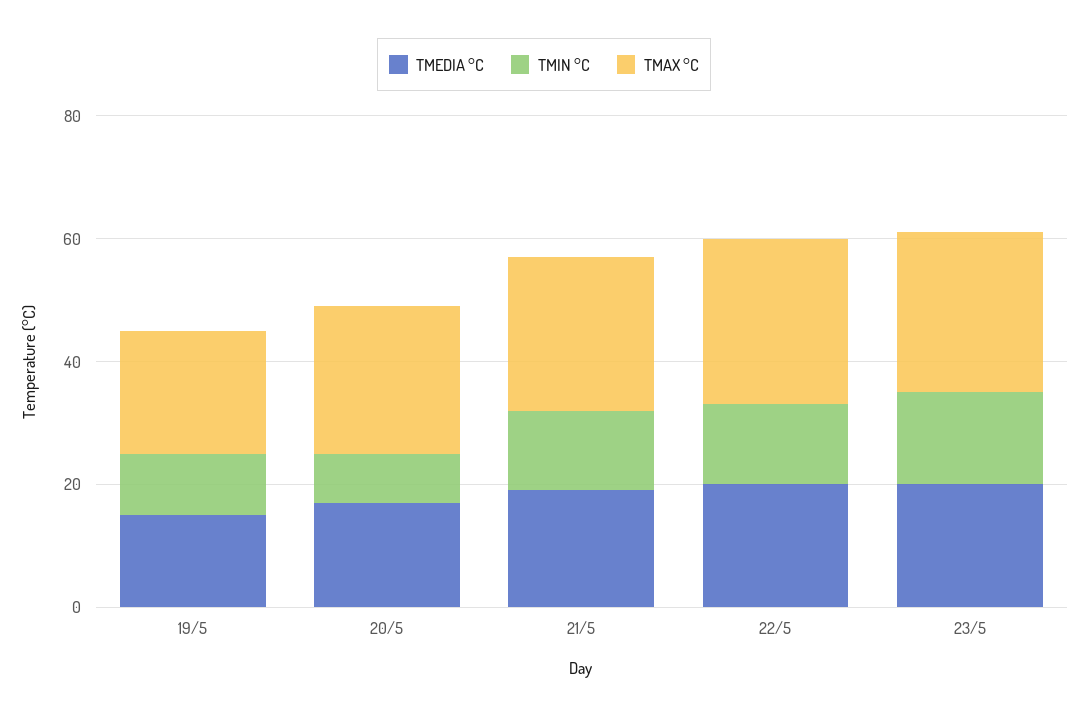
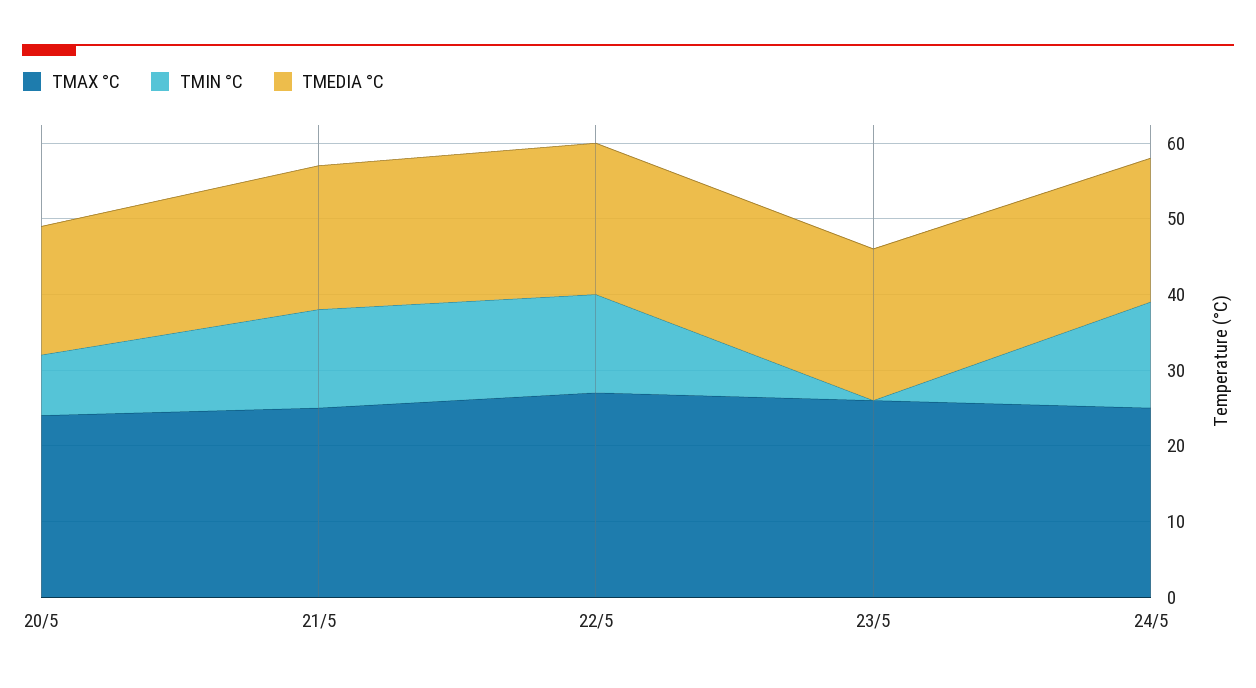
TMEDIA °C, 19/5: 15 -> none
TMIN °C, 19/5: 10 -> none
TMAX °C, 19/5: 20 -> none
TMIN °C, 23/5: 15 -> 0
TMAX °C, 24/5: none -> 25
TMIN °C, 24/5: none -> 15
TMEDIA °C, 24/5: none -> 20

